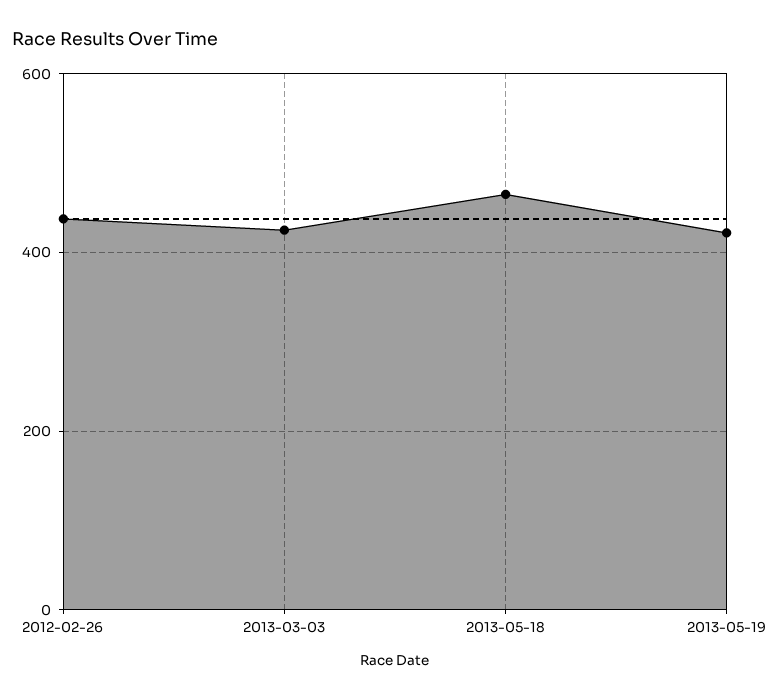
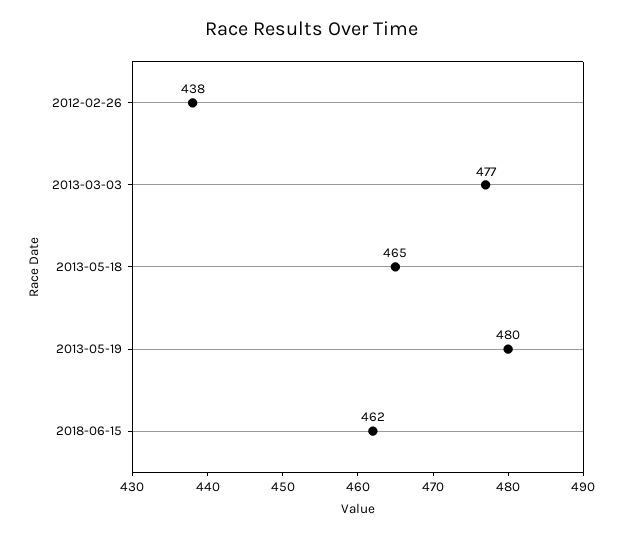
2013-03-03: 420 -> 477
2013-05-19: 420 -> 480
2018-06-15: none -> 462

